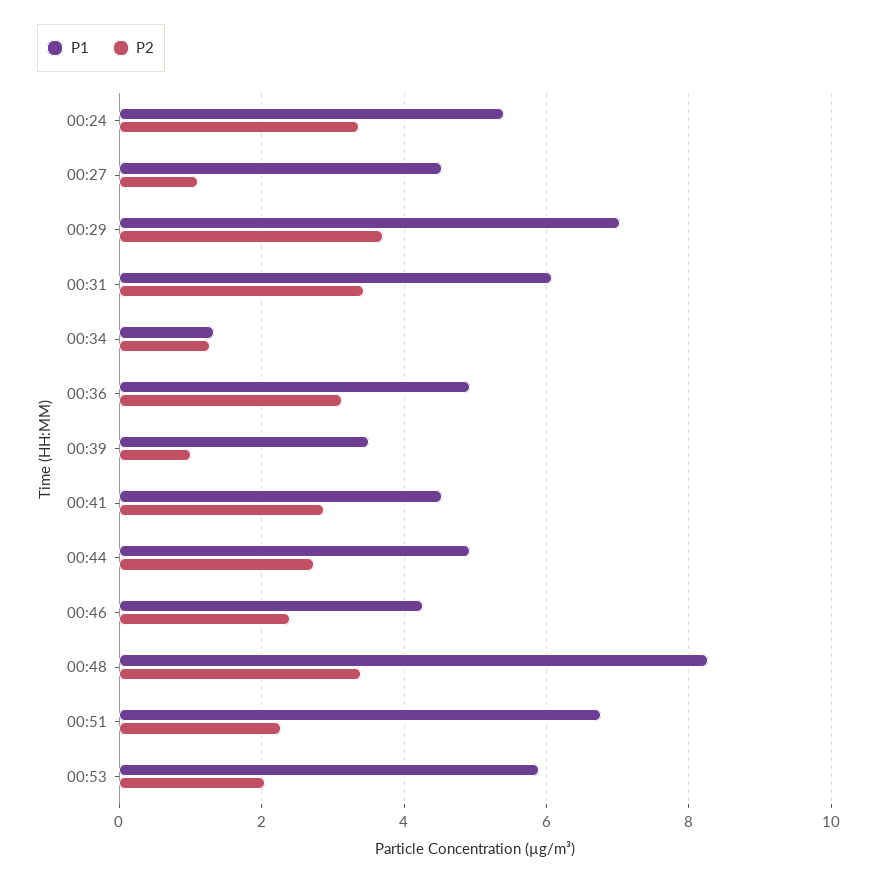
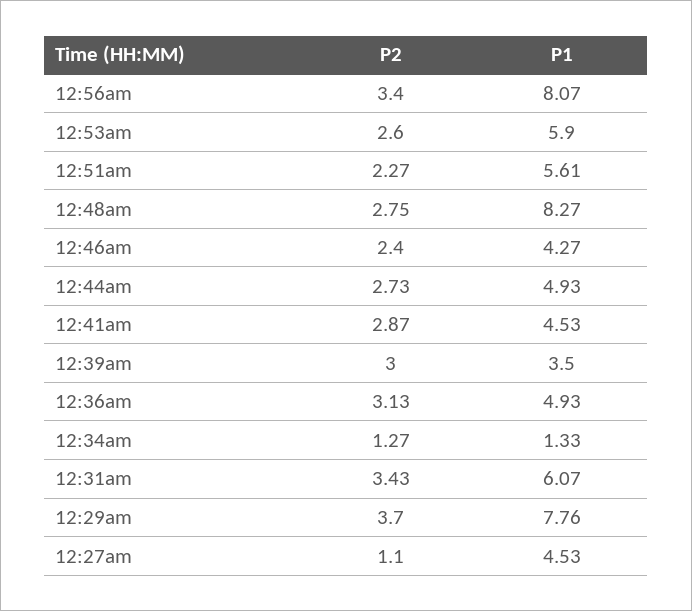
P1, 00:24: 5.4 -> none
P2, 00:24: 3.4 -> none
P1, 00:29: 7 -> 7.76
P2, 00:39: 1 -> 3
P2, 00:48: 3.4 -> 2.75
P1, 00:51: 6.8 -> 5.61
P2, 00:53: 2 -> 2.6
P2, 12:56am: none -> 3.4
P1, 12:56am: none -> 8.07

